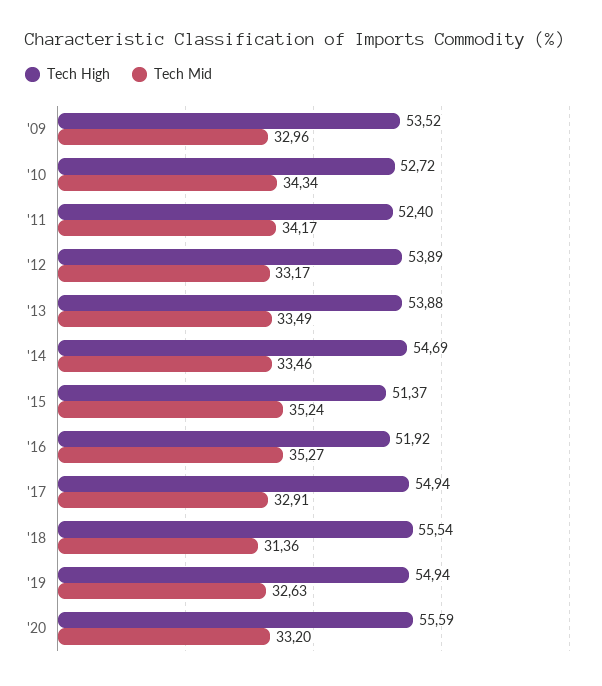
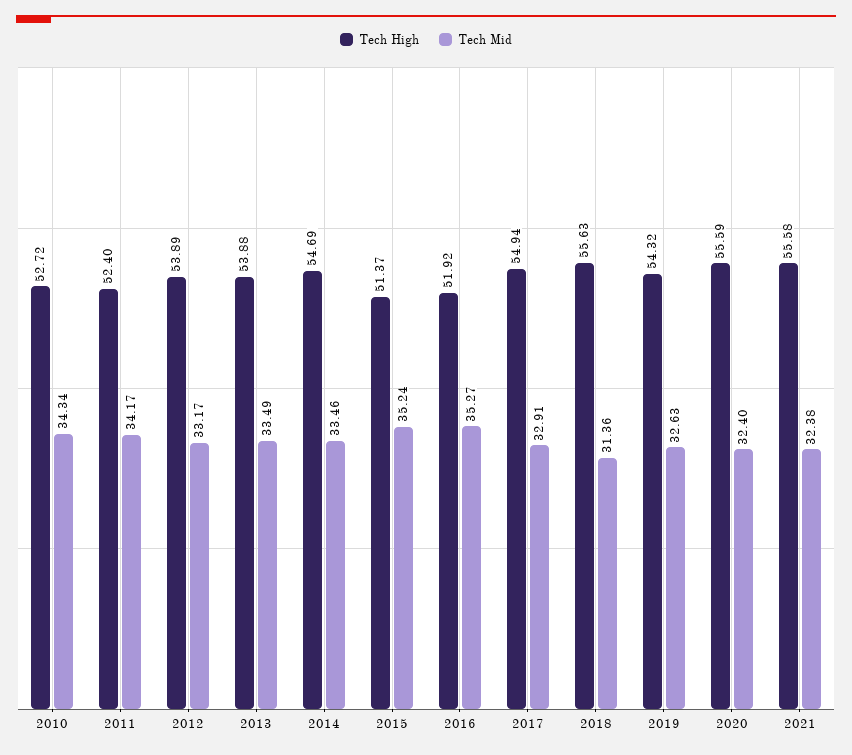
Tech High, '09: 53.52 -> none
Tech Mid, '09: 32.96 -> none
Tech High, '18: 55.54 -> 55.63
Tech High, '19: 54.94 -> 54.32
Tech Mid, '20: 33.2 -> 32.4
Tech High, 2021: none -> 55.58
Tech Mid, 2021: none -> 32.38

